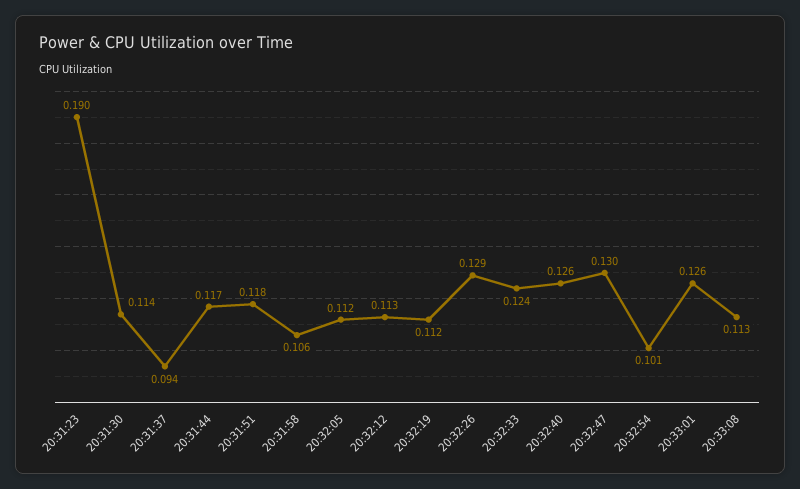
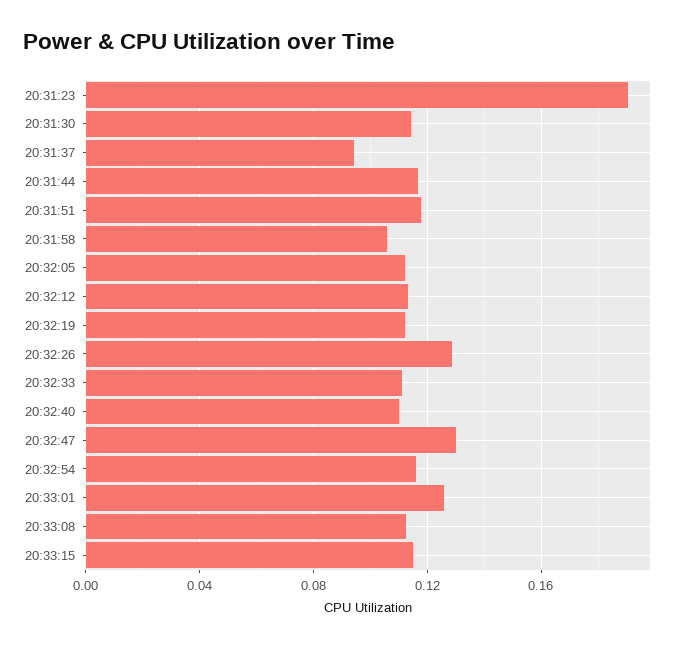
20:32:33: 0.124 -> 0.11
20:32:40: 0.126 -> 0.11
20:32:54: 0.101 -> 0.115
20:33:15: none -> 0.115

